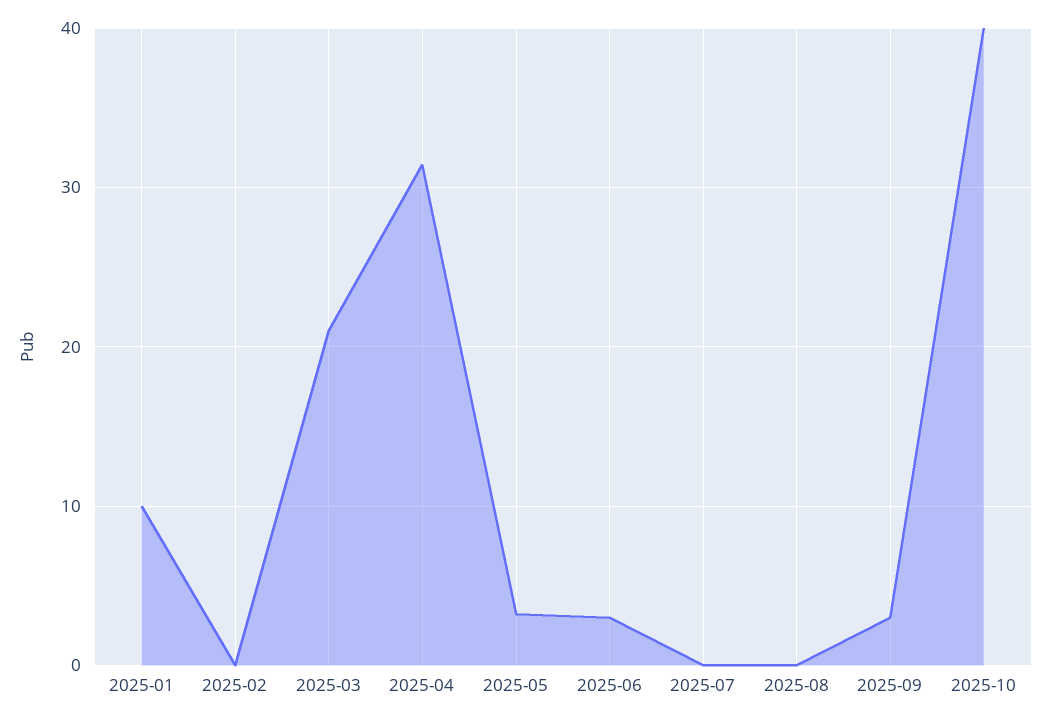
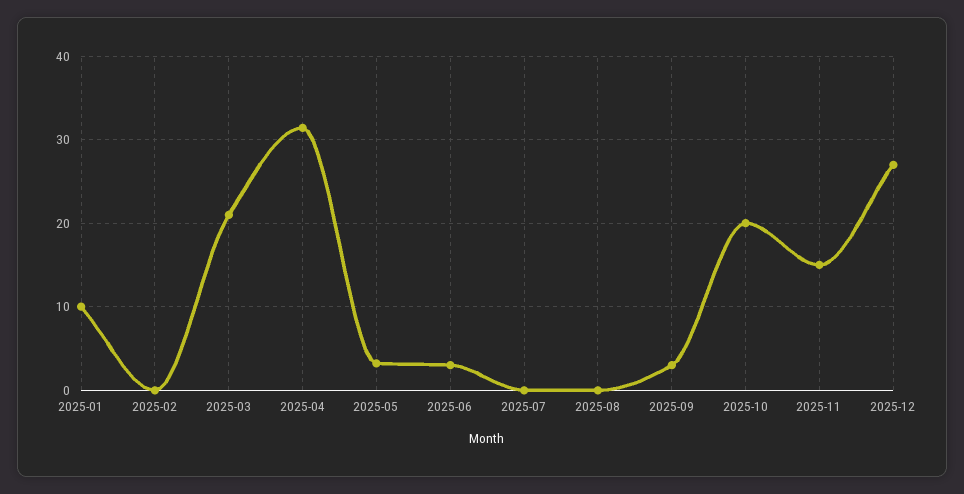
2025-10: 40 -> 20
2025-11: none -> 15
2025-12: none -> 27

